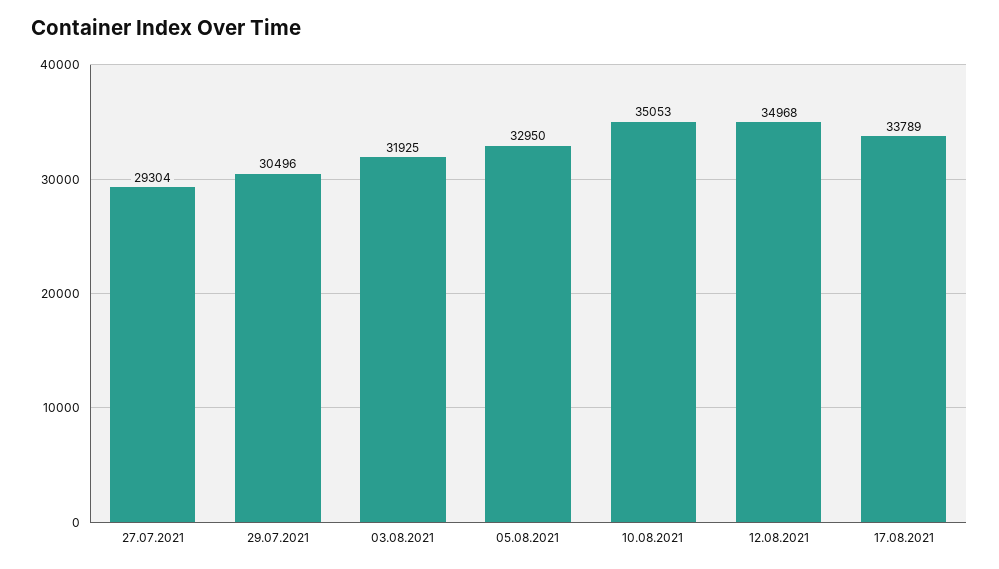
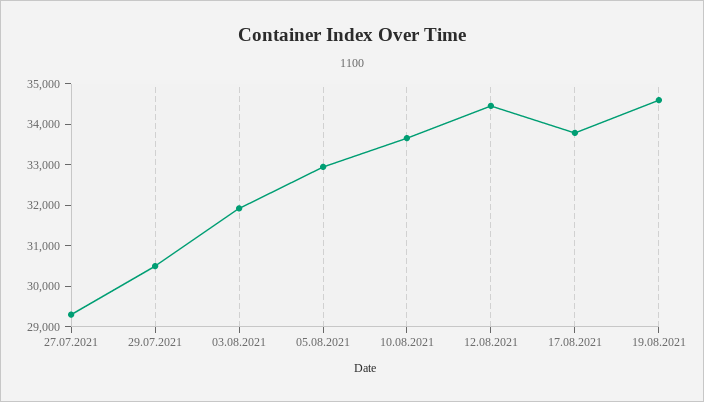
10.08.2021: 35053 -> 33600
12.08.2021: 34968 -> 34400
19.08.2021: none -> 34600

